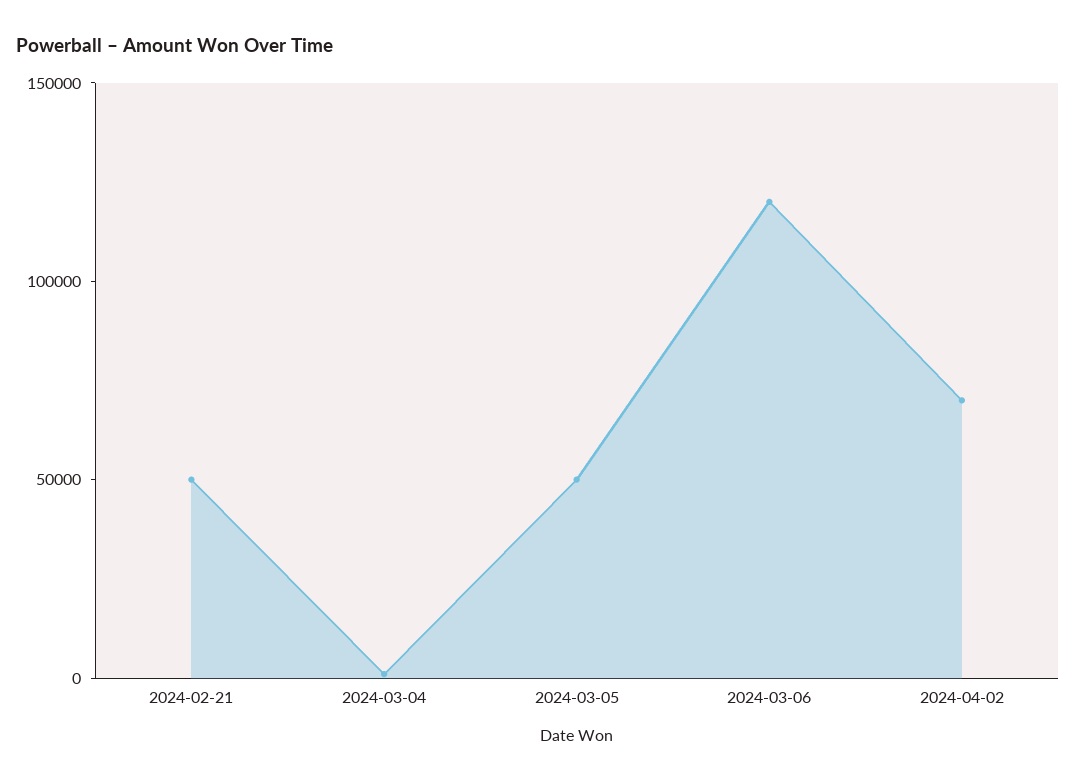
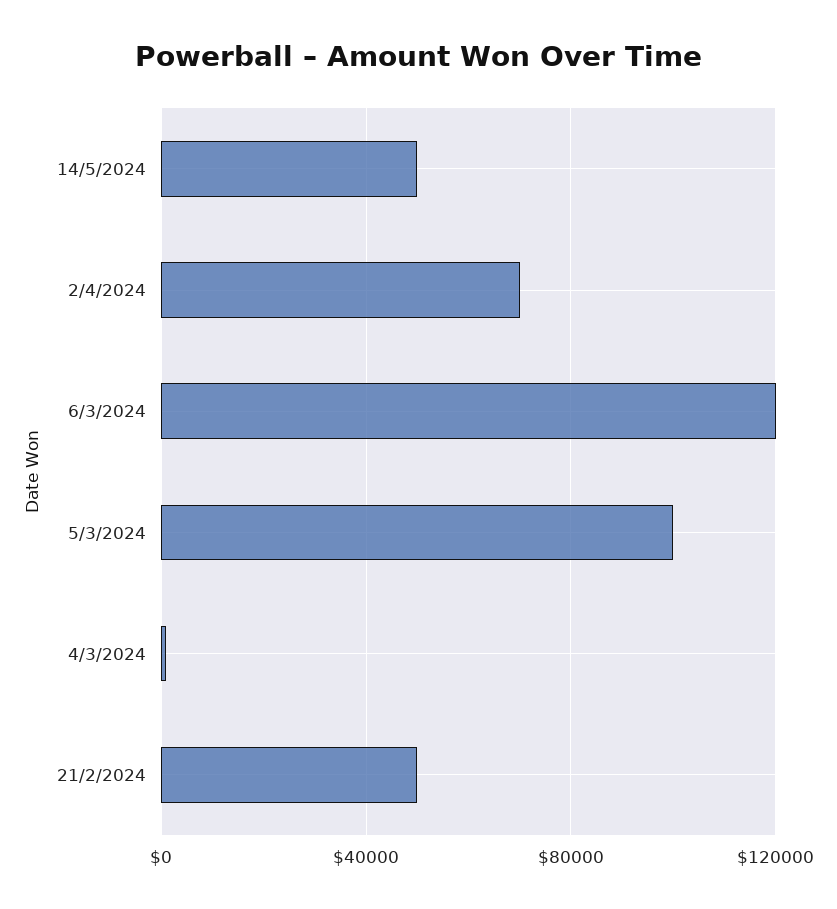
2024-03-05: 50000 -> 100000
14/5/2024: none -> 50000

